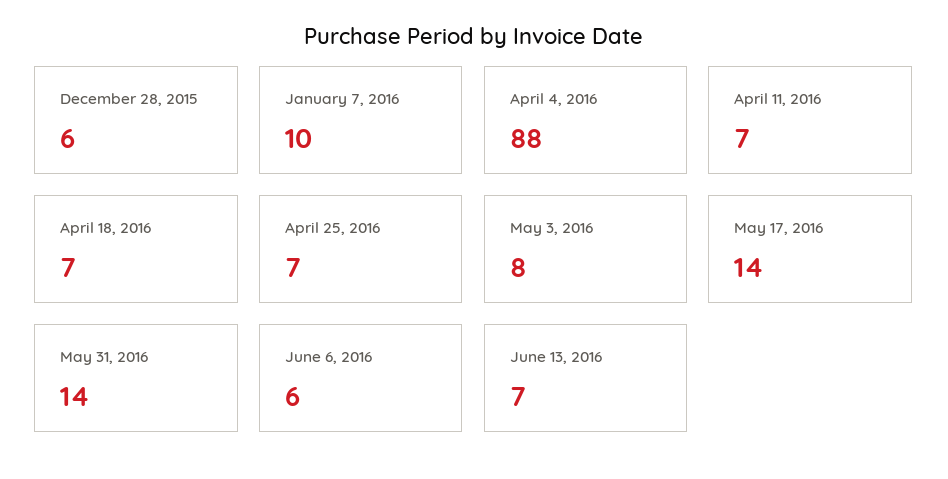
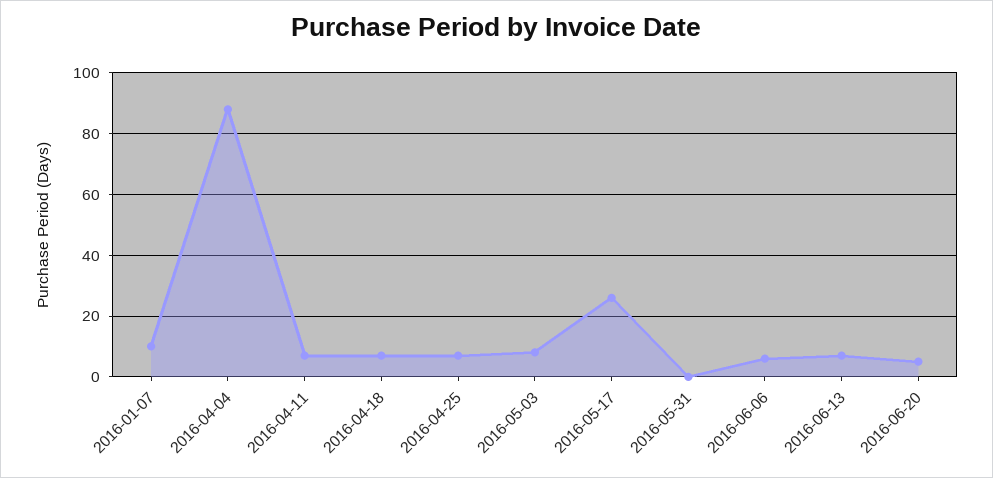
December 28, 2015: 6 -> none
May 17, 2016: 14 -> 25
May 31, 2016: 14 -> 0
2016-06-20: none -> 5

